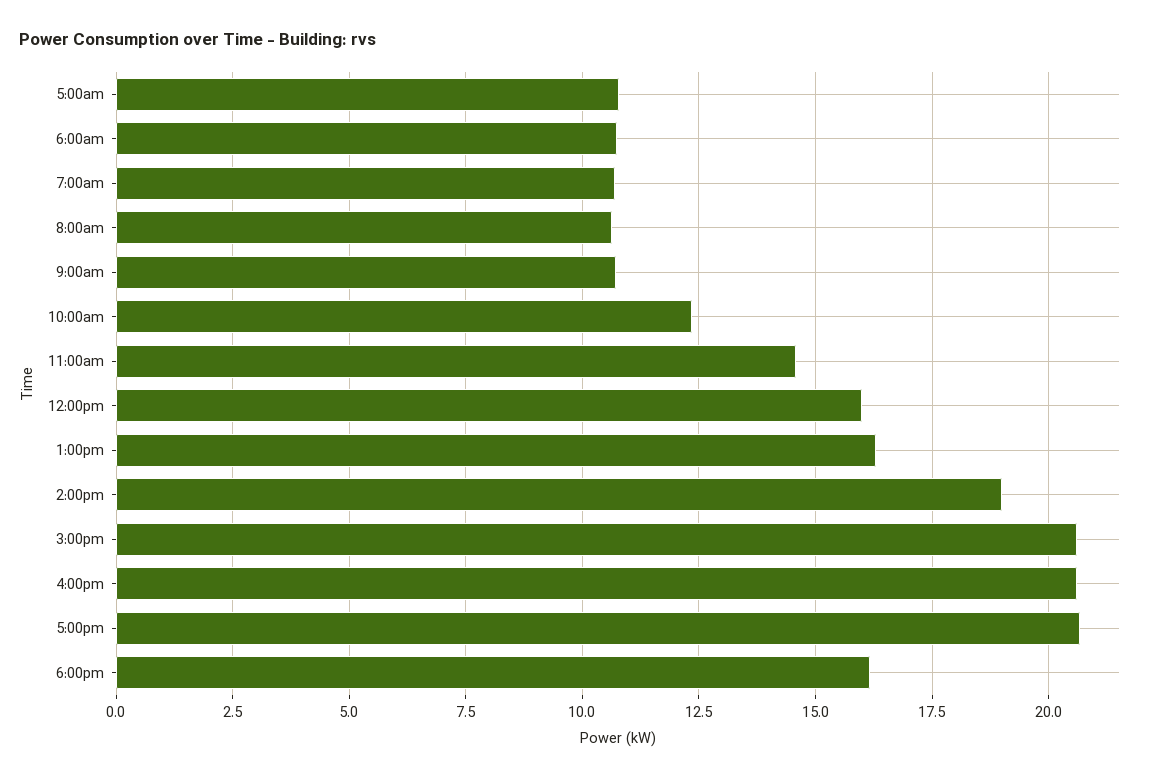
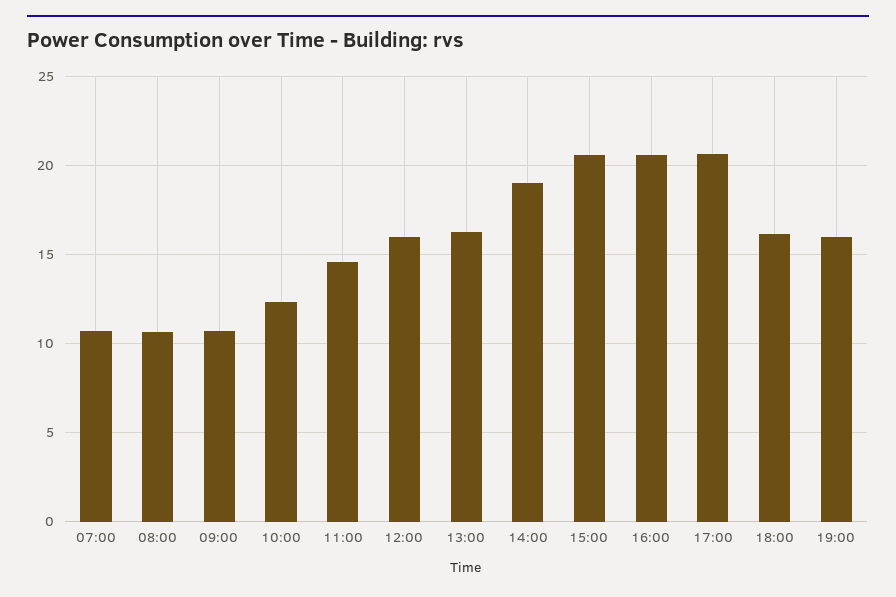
5:00am: 10.75 -> none
6:00am: 10.75 -> none
19:00: none -> 16

